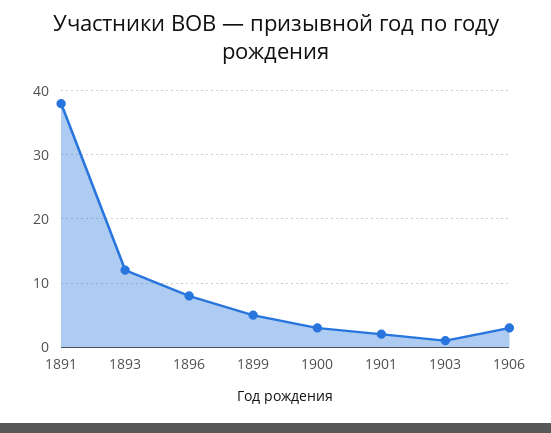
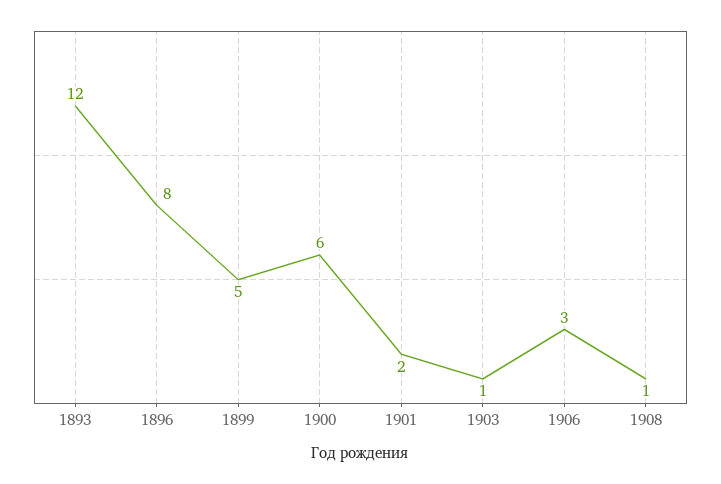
1891: 38 -> none
1900: 3 -> 6
1908: none -> 1

